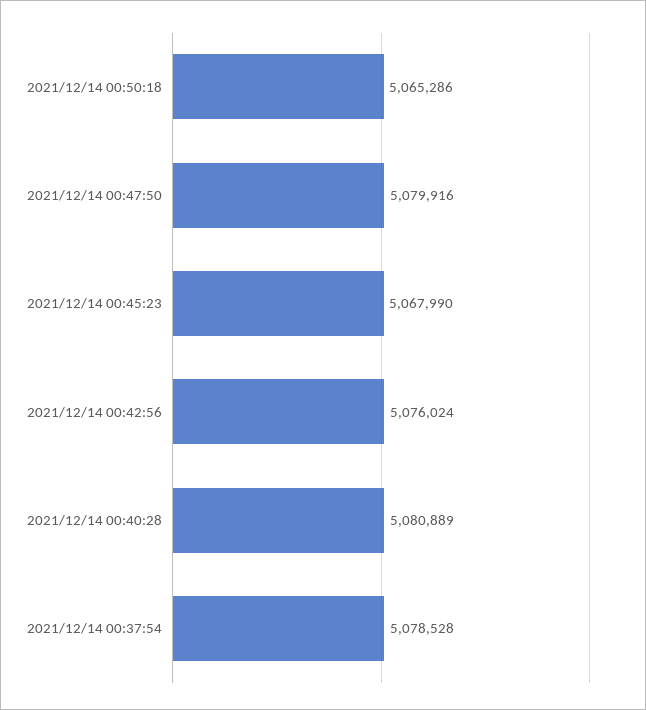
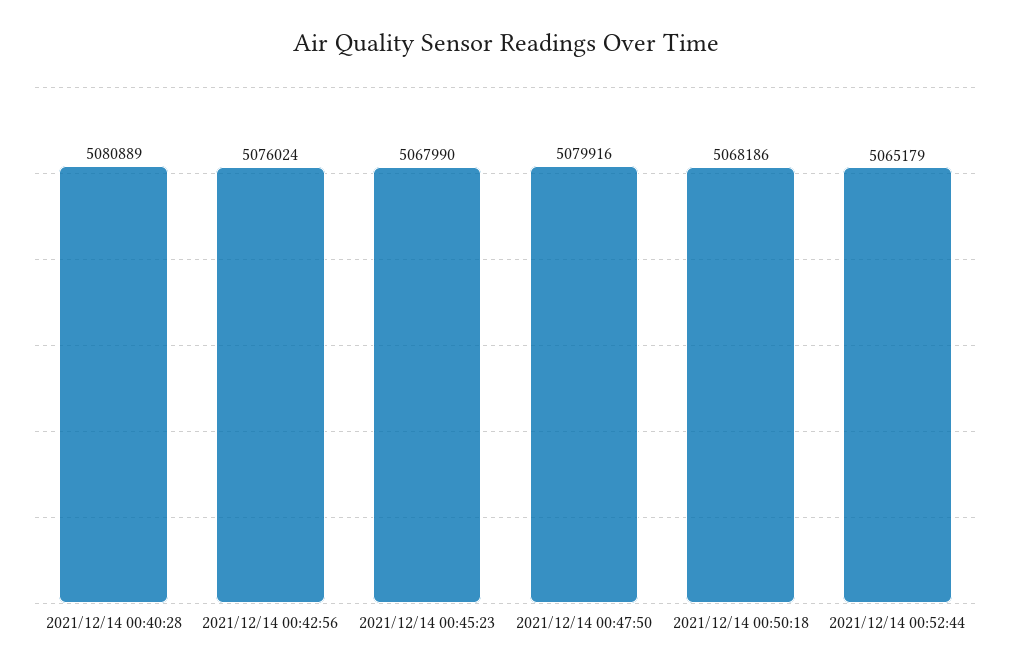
2021/12/14 00:50:18: 5065286 -> 5068186
2021/12/14 00:37:54: 5078528 -> none
2021/12/14 00:52:44: none -> 5065179

